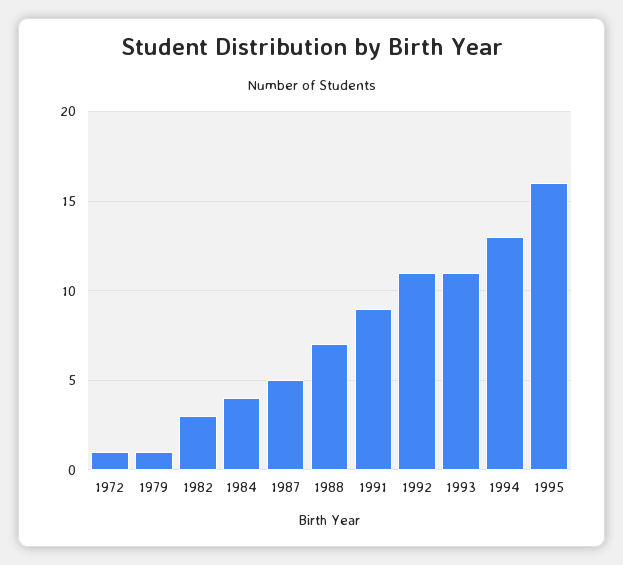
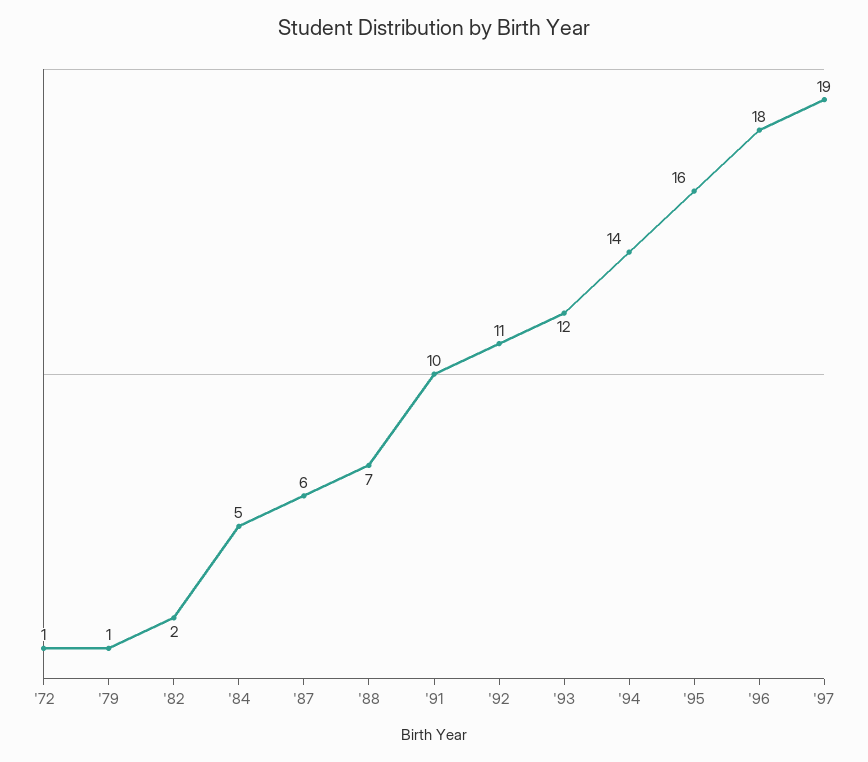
1982: 3 -> 2
1984: 4 -> 5
1987: 5 -> 6
1991: 9 -> 10
1993: 11 -> 12
1994: 13 -> 14
'96: none -> 18
'97: none -> 19

